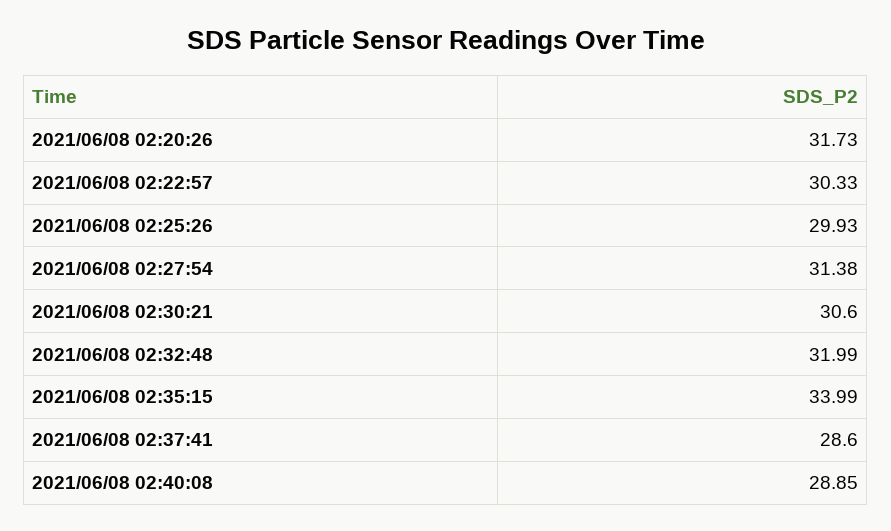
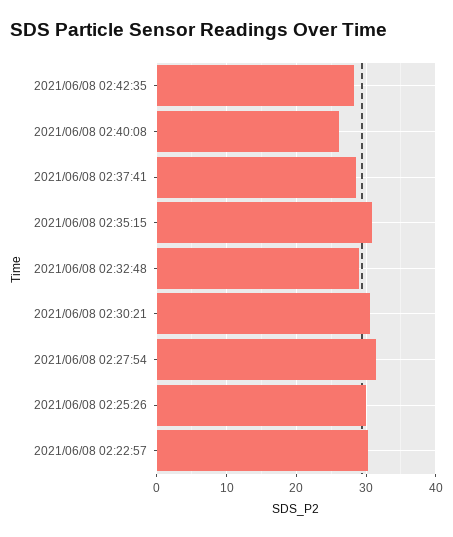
2021/06/08 02:20:26: 31.73 -> none
2021/06/08 02:32:48: 31.99 -> 29
2021/06/08 02:35:15: 33.99 -> 31
2021/06/08 02:40:08: 28.85 -> 26
2021/06/08 02:42:35: none -> 28

